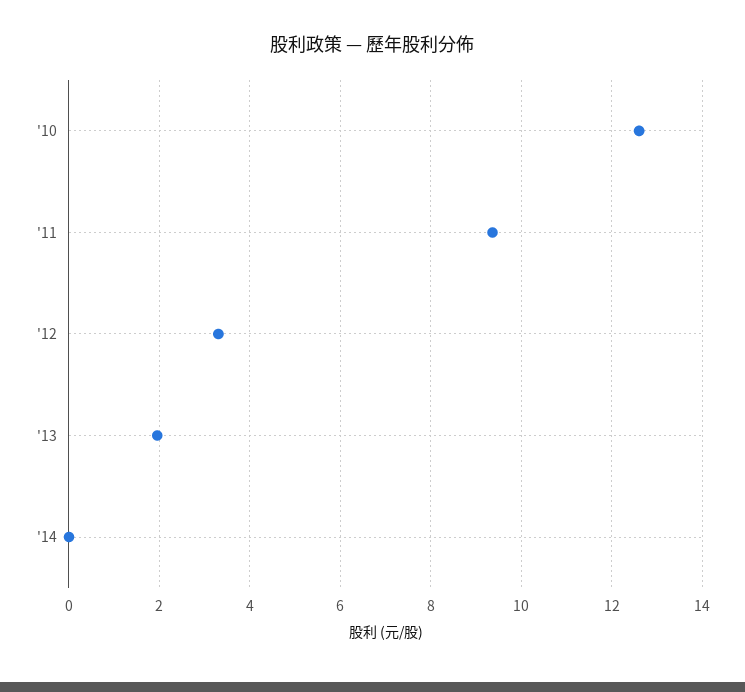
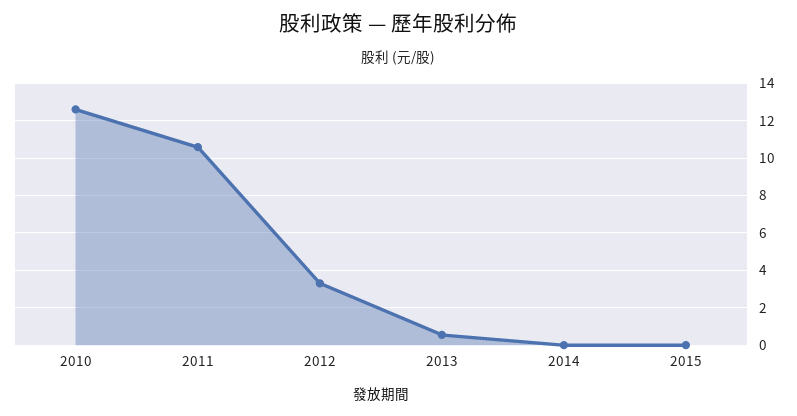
'11: 9.4 -> 10.5
'13: 2 -> 0.5
2015: none -> 0

